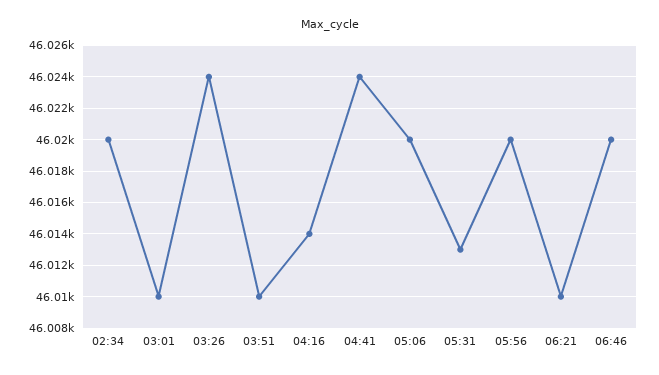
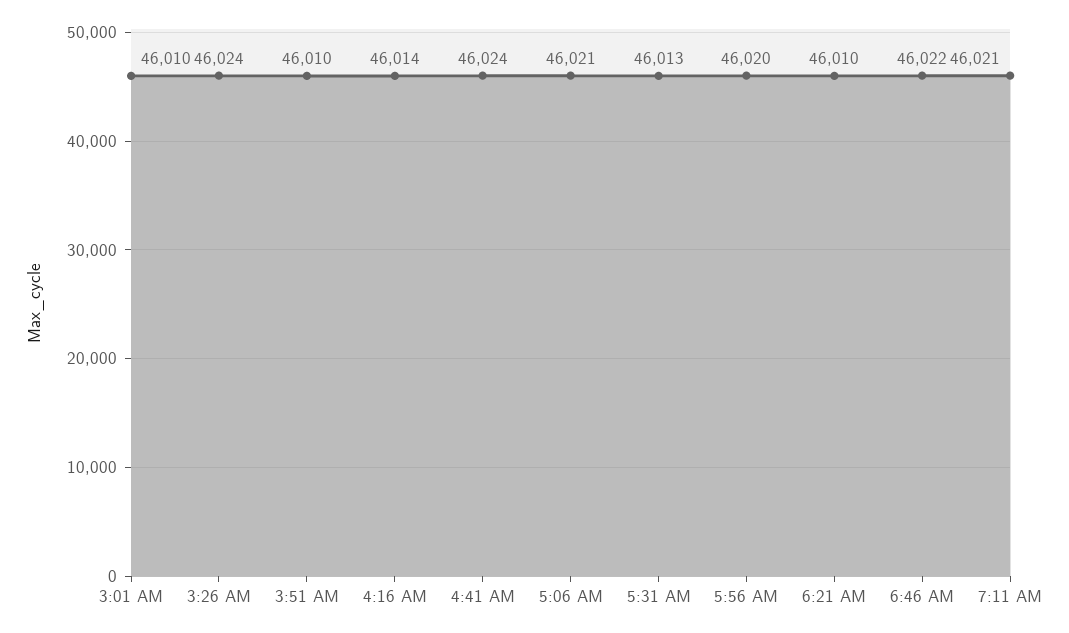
02:34: 46020 -> none
05:06: 46020 -> 46021
06:46: 46020 -> 46022
7:11 AM: none -> 46021

